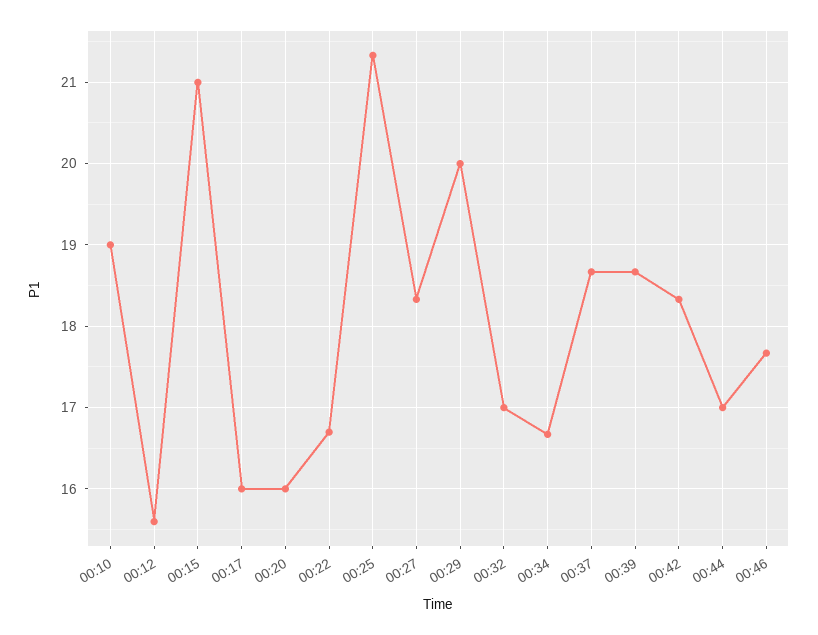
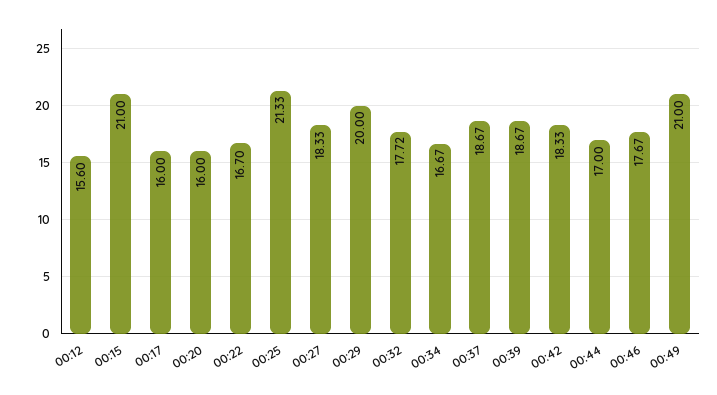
00:10: 19 -> none
00:32: 17 -> 17.72
00:49: none -> 21

